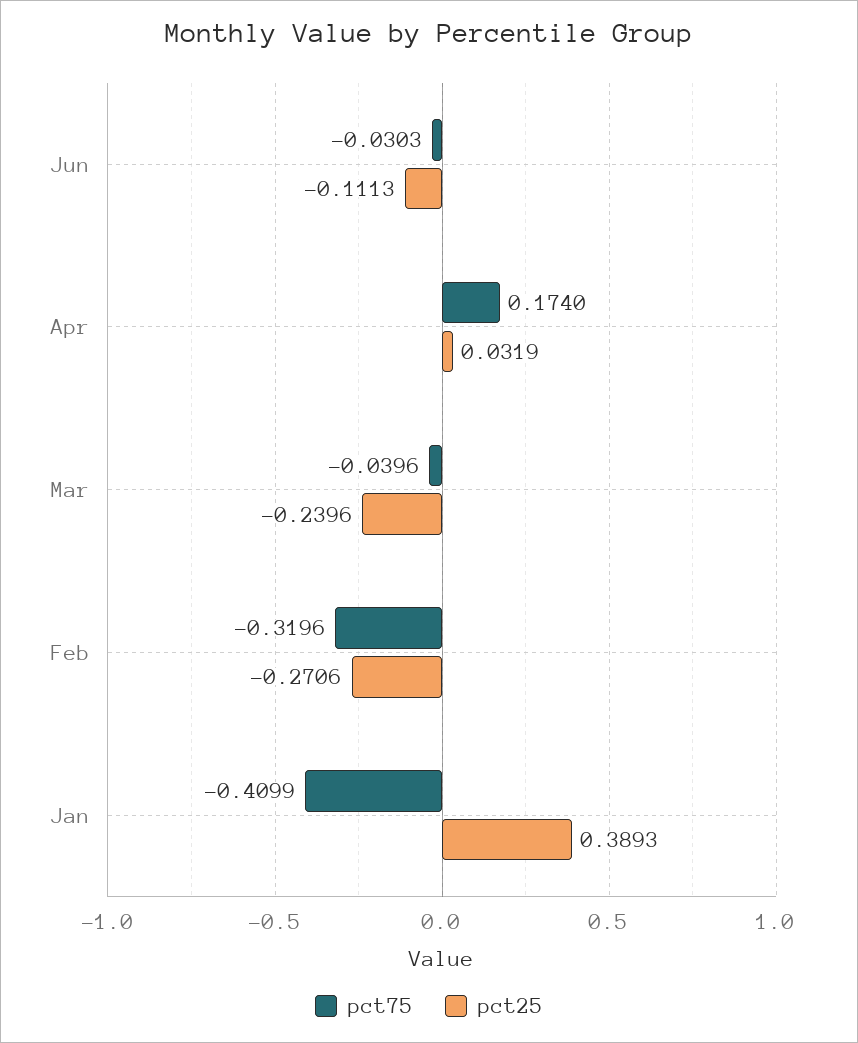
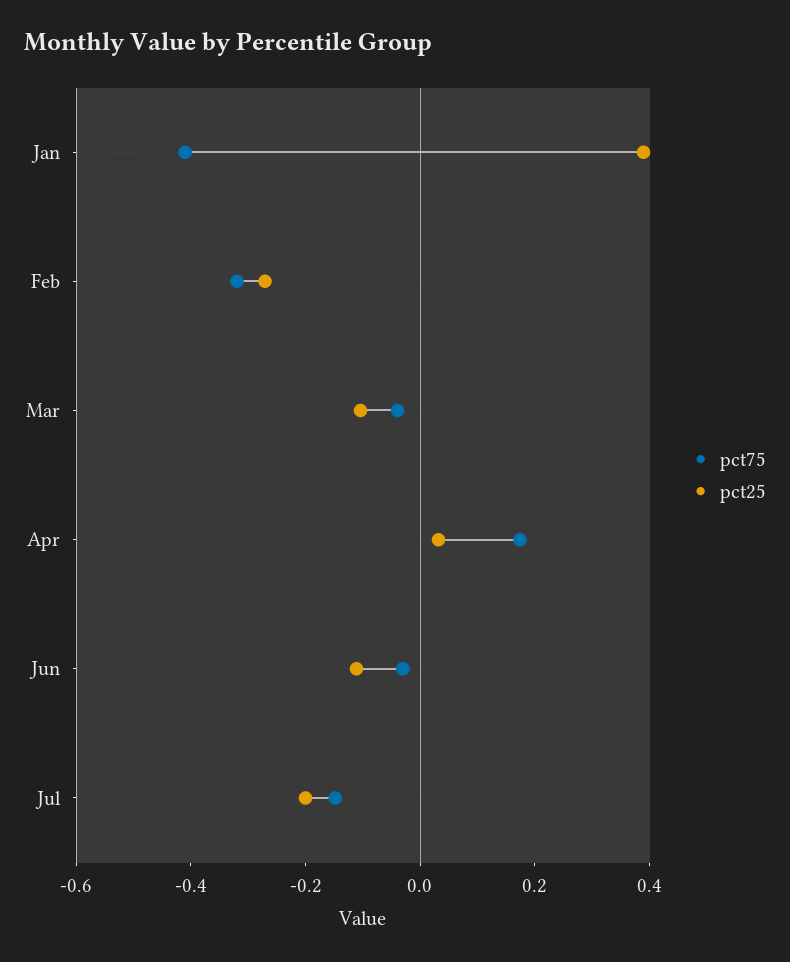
pct25, Mar: -0.2396 -> -0.1
pct75, Jul: none -> -0.15
pct25, Jul: none -> -0.2

